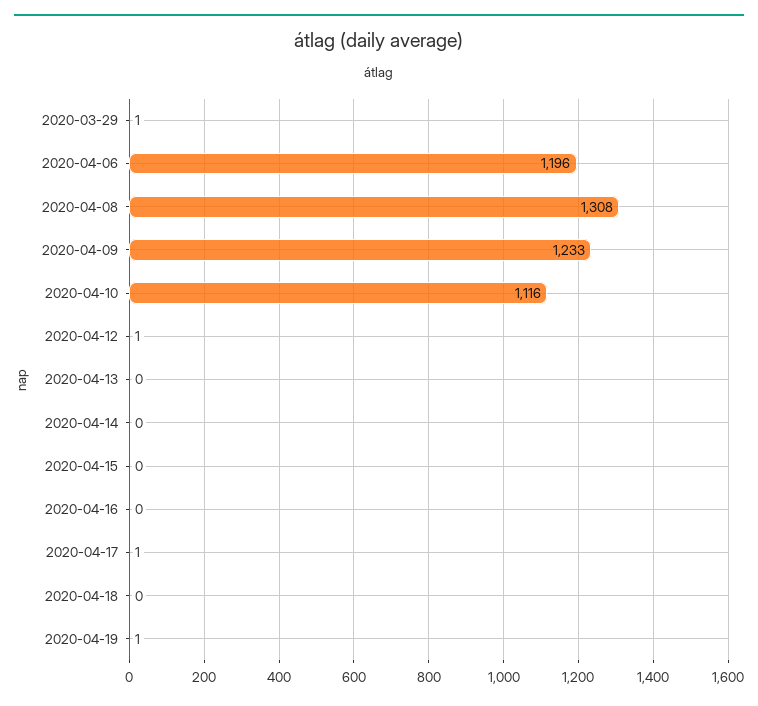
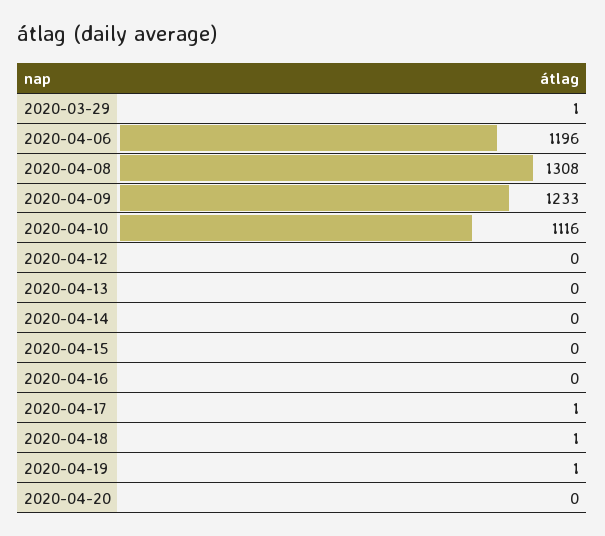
2020-04-12: 1 -> 0
2020-04-18: 0 -> 1
2020-04-20: none -> 0

